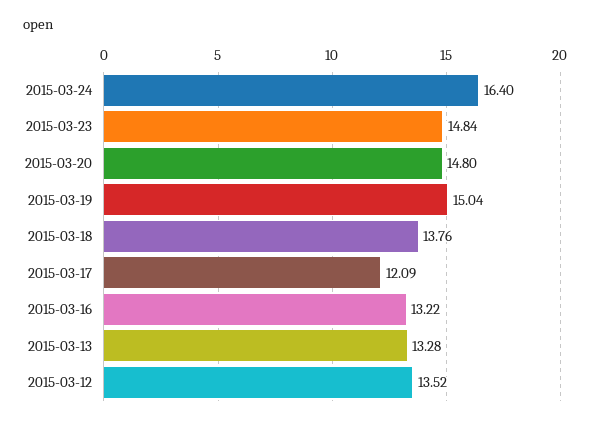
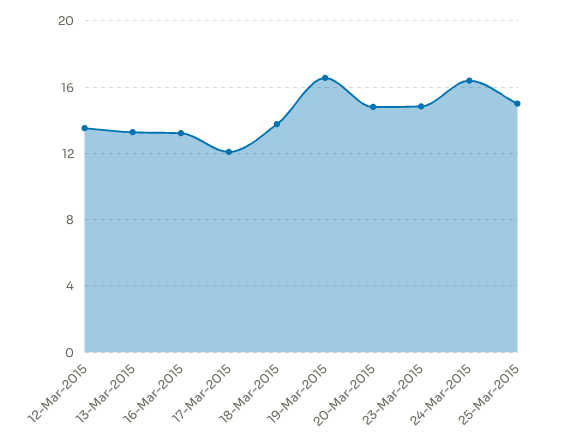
2015-03-19: 15.04 -> 16.5
25-Mar-2015: none -> 15

